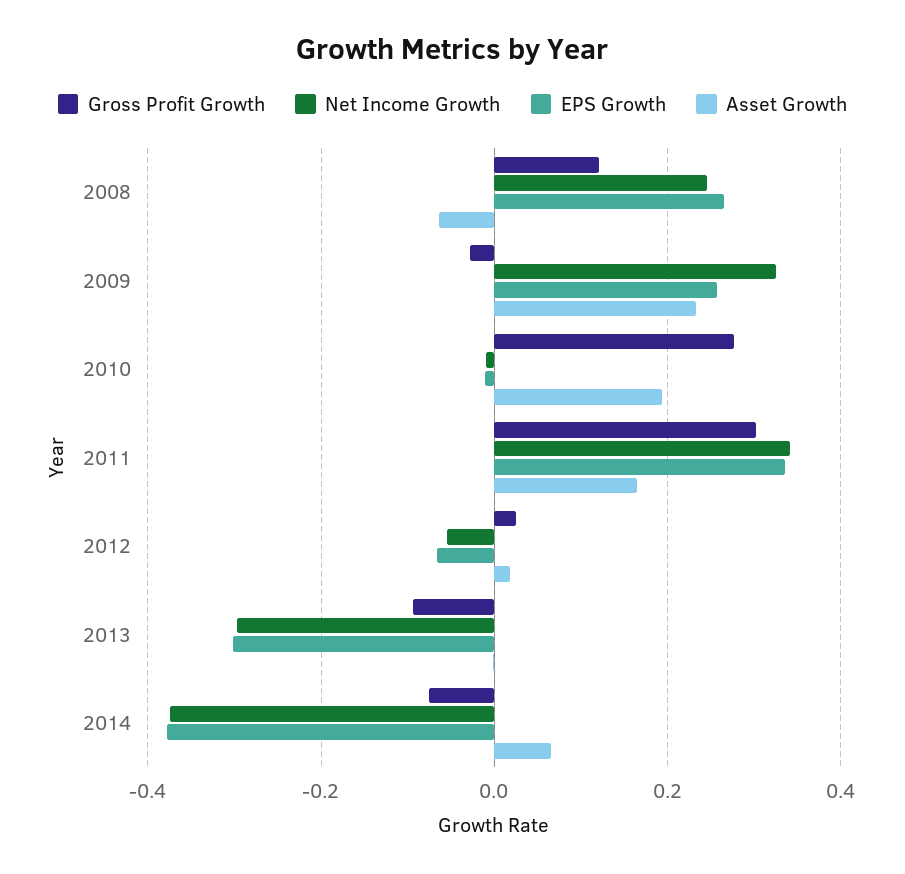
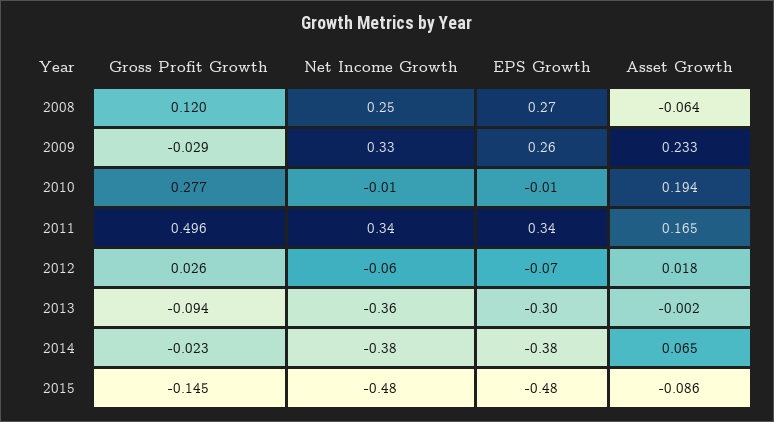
Gross Profit Growth, 2011: 0.3 -> 0.496
Net Income Growth, 2013: -0.3 -> -0.36
Gross Profit Growth, 2014: -0.08 -> -0.023
Gross Profit Growth, 2015: none -> -0.145
Net Income Growth, 2015: none -> -0.48
EPS Growth, 2015: none -> -0.48
Asset Growth, 2015: none -> -0.086

